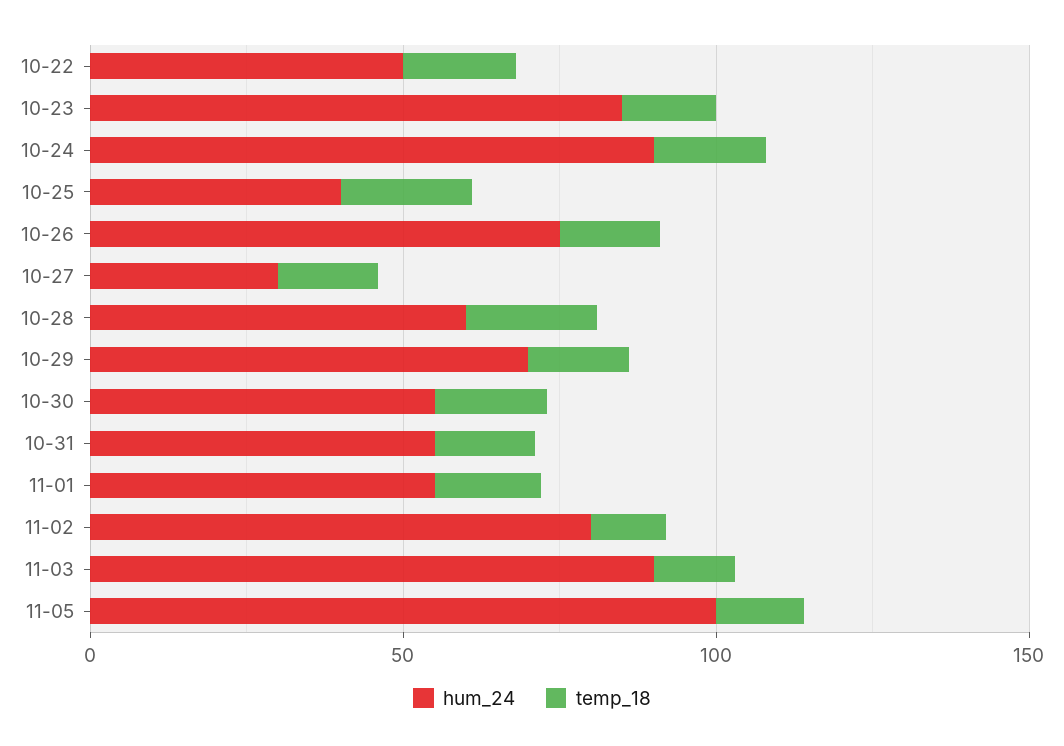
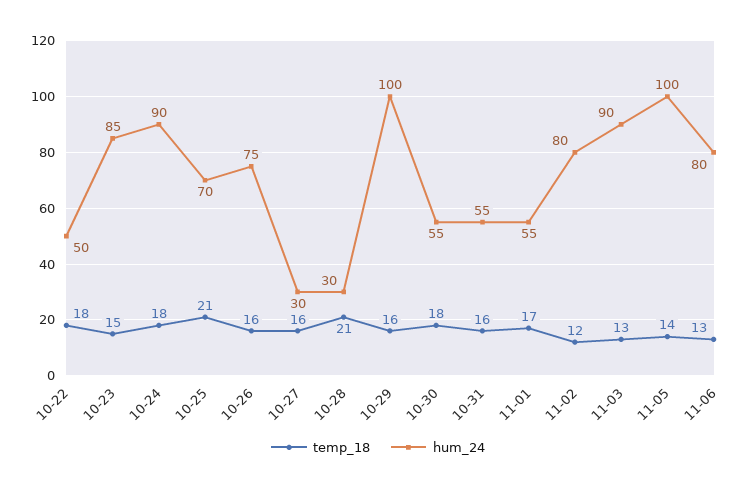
hum_24, 10-25: 40 -> 70
hum_24, 10-28: 60 -> 30
hum_24, 10-29: 70 -> 100
temp_18, 11-06: none -> 13
hum_24, 11-06: none -> 80

